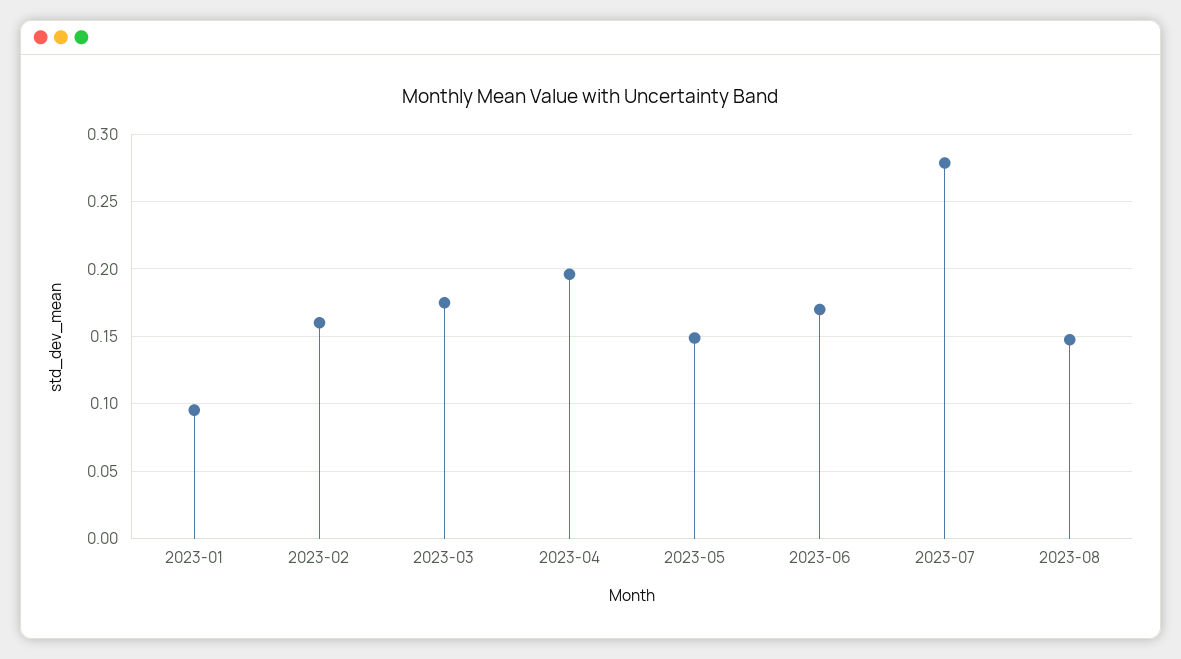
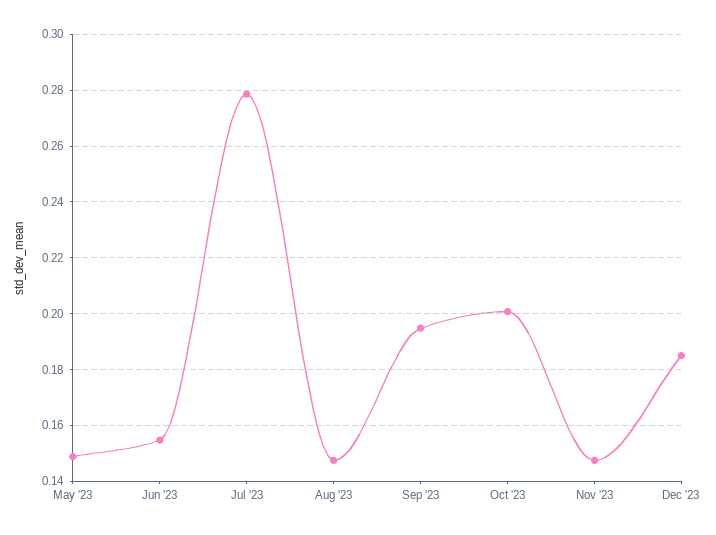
2023-01: 0.095 -> none
2023-02: 0.16 -> none
2023-03: 0.175 -> none
2023-04: 0.195 -> none
2023-06: 0.17 -> 0.155
Sep '23: none -> 0.195
Oct '23: none -> 0.2
Nov '23: none -> 0.1475
Dec '23: none -> 0.185

